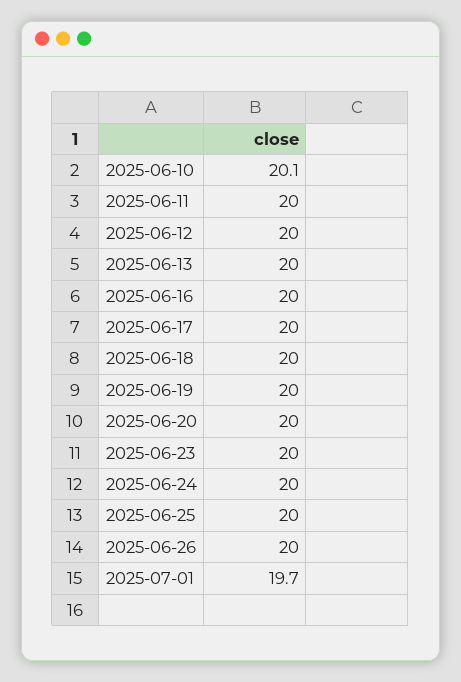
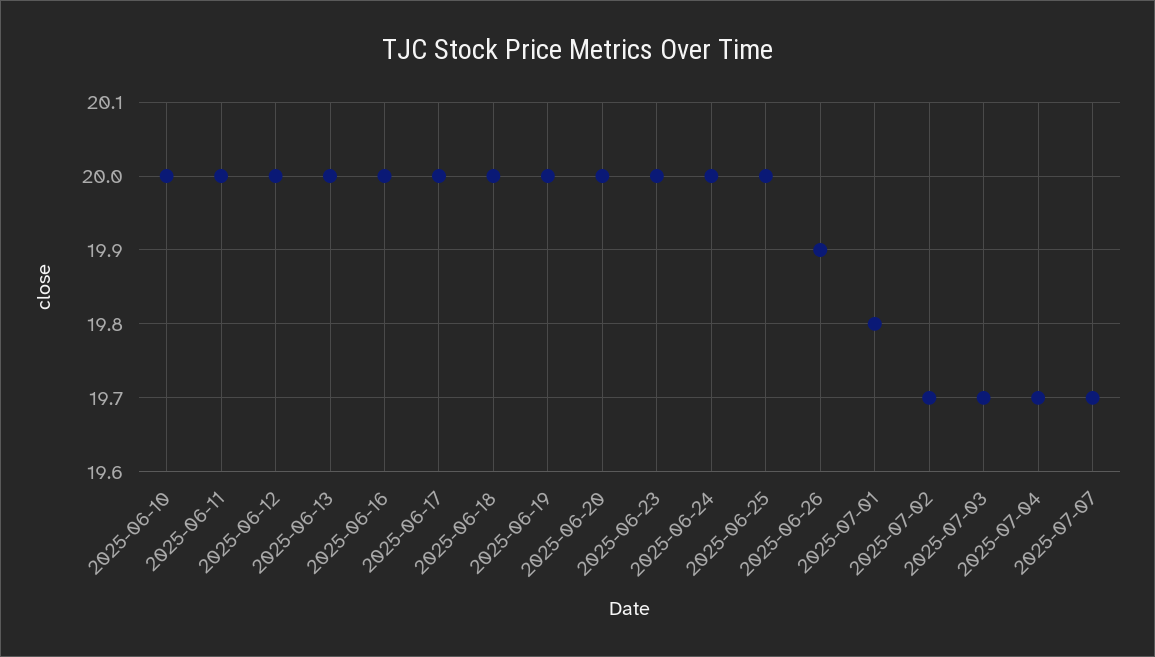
2025-06-10: 20.1 -> 20
2025-06-26: 20 -> 19.9
2025-07-01: 19.7 -> 19.8
2025-07-02: none -> 19.7
2025-07-03: none -> 19.7
2025-07-04: none -> 19.7
2025-07-07: none -> 19.7

